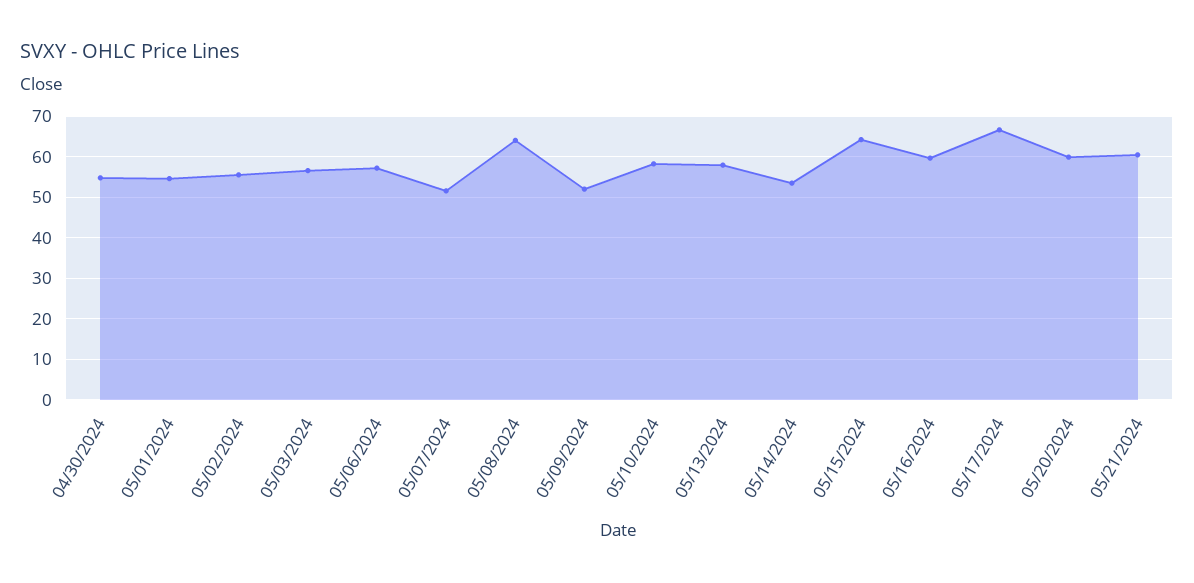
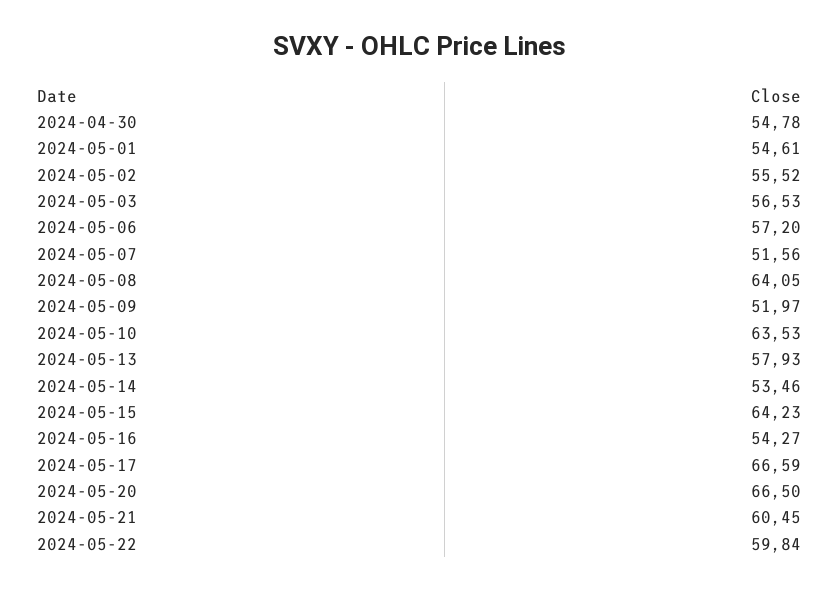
05/10/2024: 58 -> 63.53
05/16/2024: 60 -> 54.27
05/20/2024: 60 -> 66.5
2024-05-22: none -> 59.84

